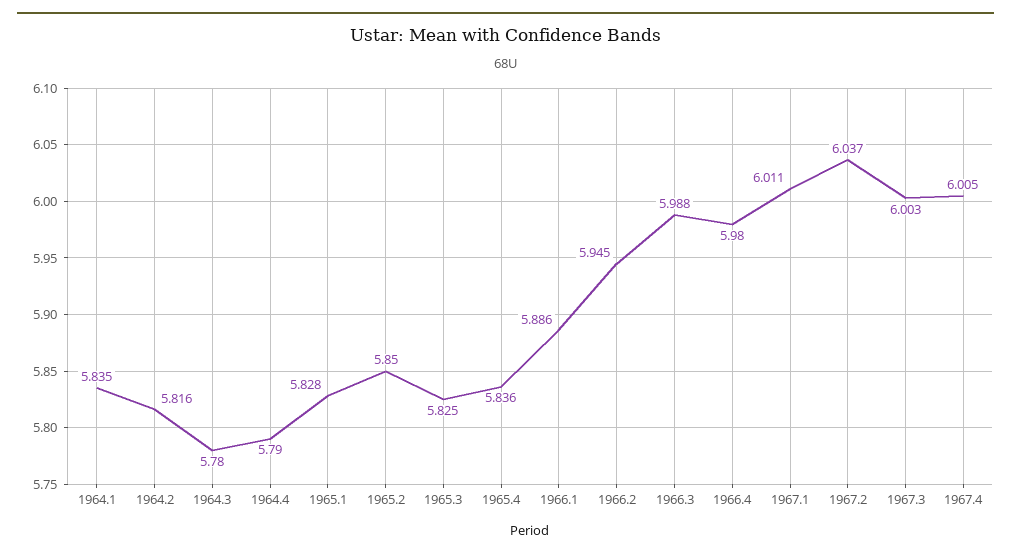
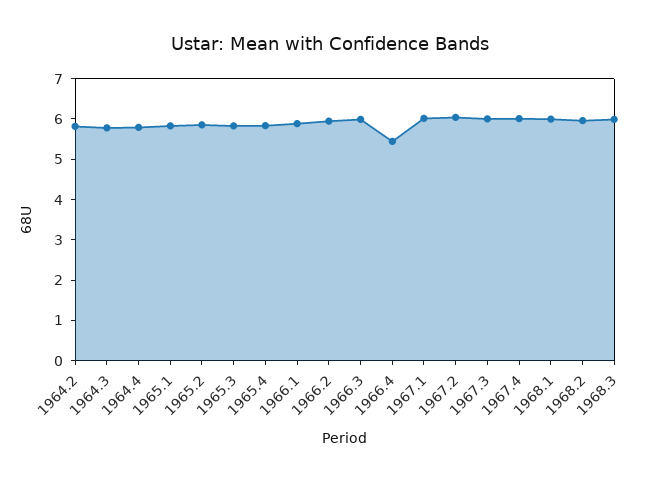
1964.1: 5.835 -> none
1966.4: 5.98 -> 5.4
1968.1: none -> 6
1968.2: none -> 6
1968.3: none -> 6

